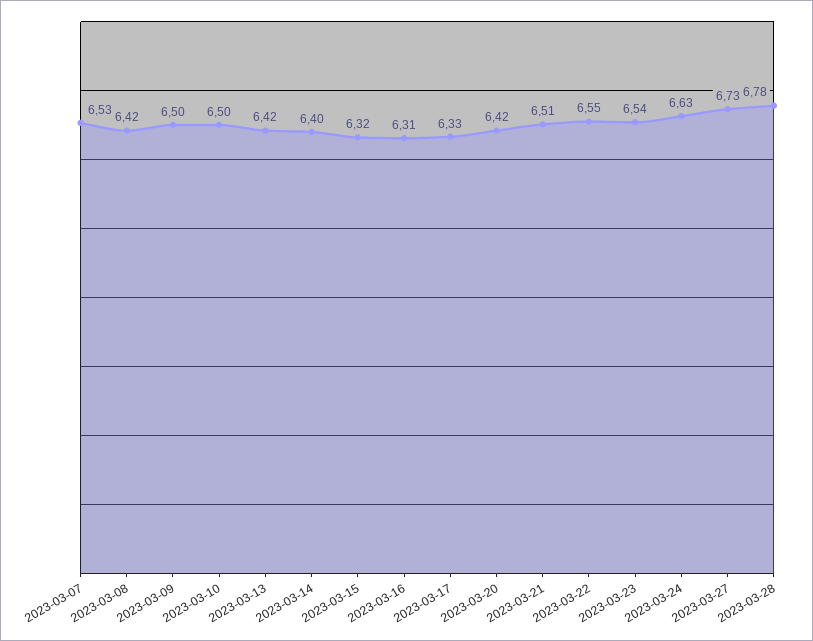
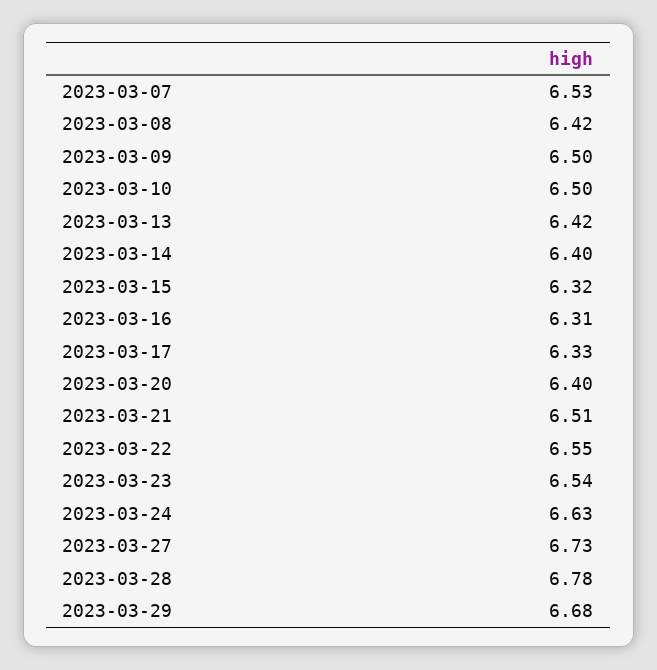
2023-03-20: 6.42 -> 6.4
2023-03-29: none -> 6.68

